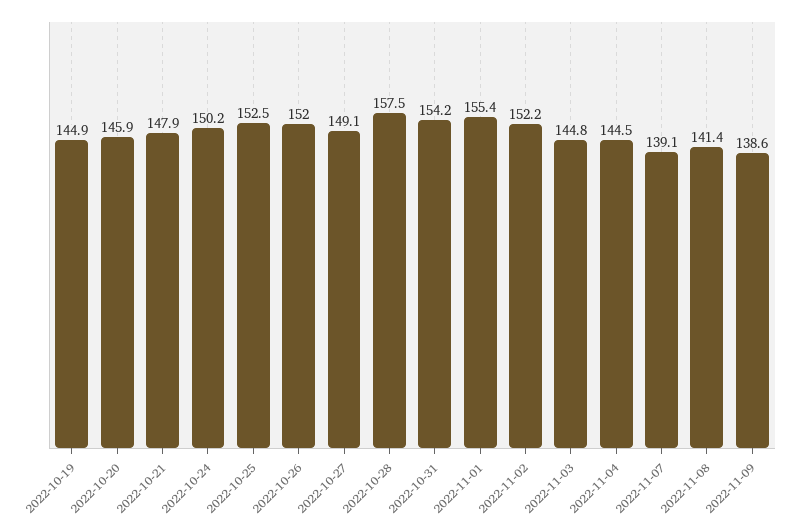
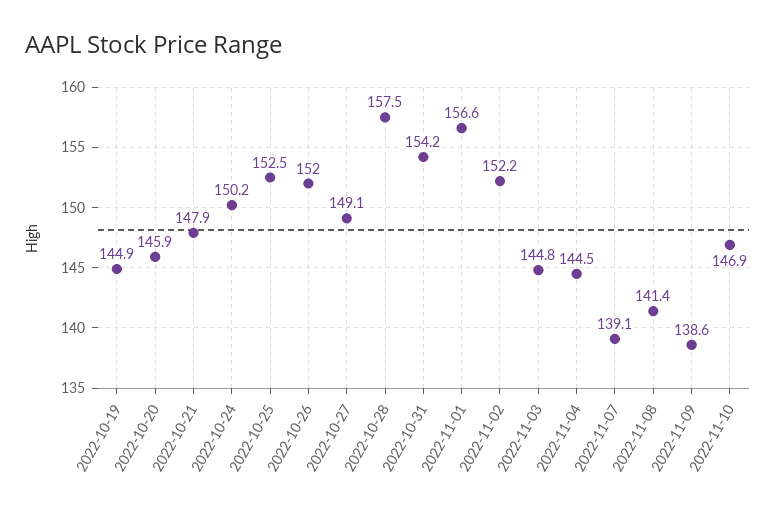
2022-11-01: 155.4 -> 156.6
2022-11-10: none -> 146.9

